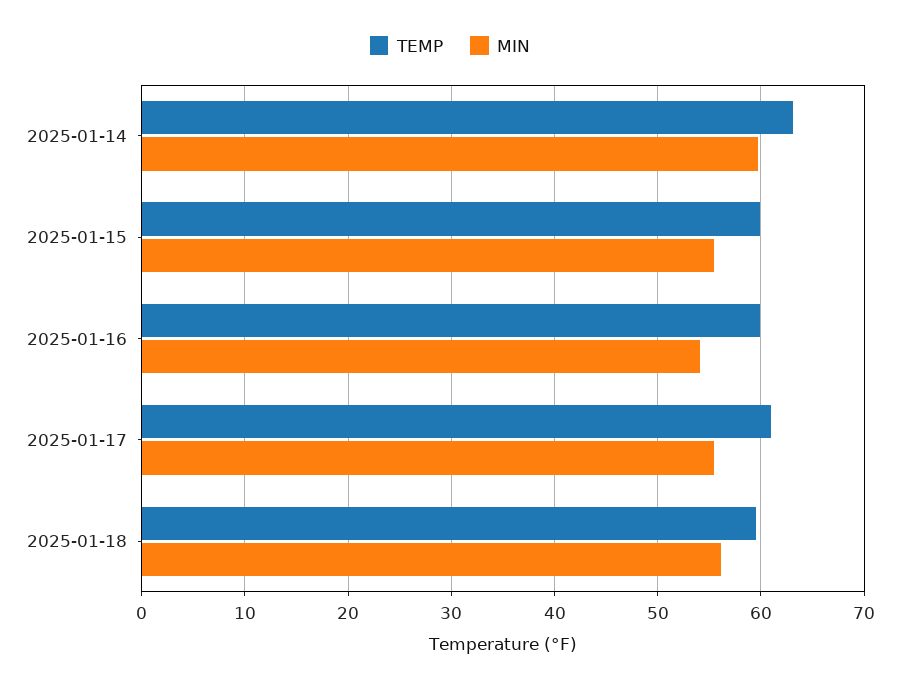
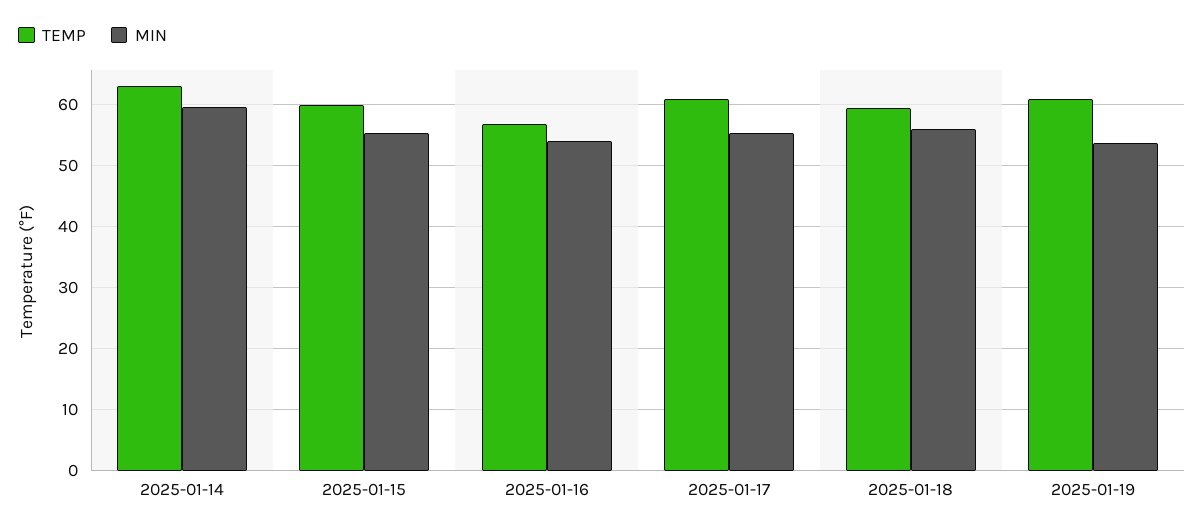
TEMP, 2025-01-16: 60 -> 57
TEMP, 2025-01-19: none -> 61
MIN, 2025-01-19: none -> 54

